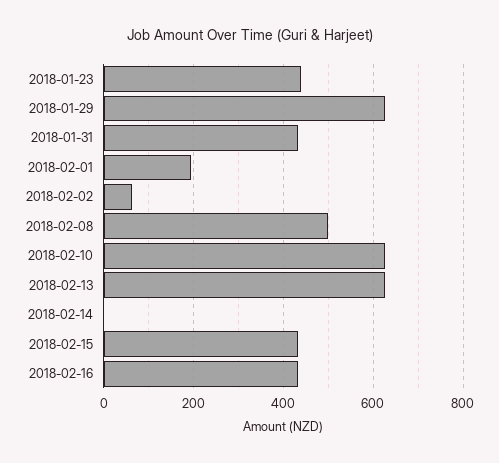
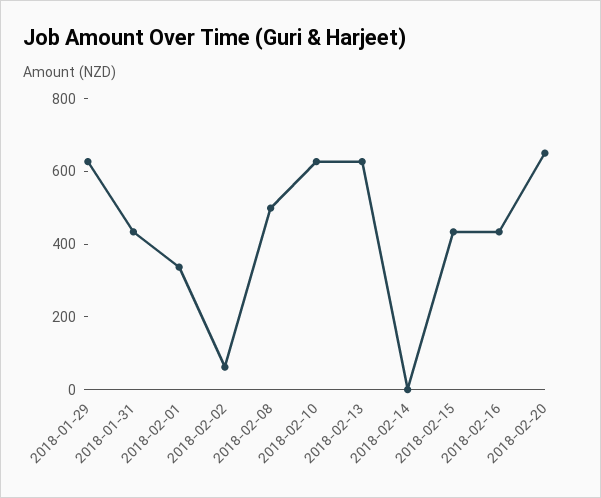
2018-01-23: 440 -> none
2018-02-01: 200 -> 350
2018-02-20: none -> 650

